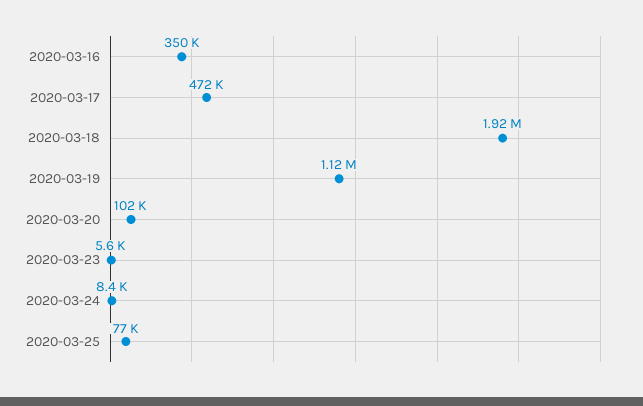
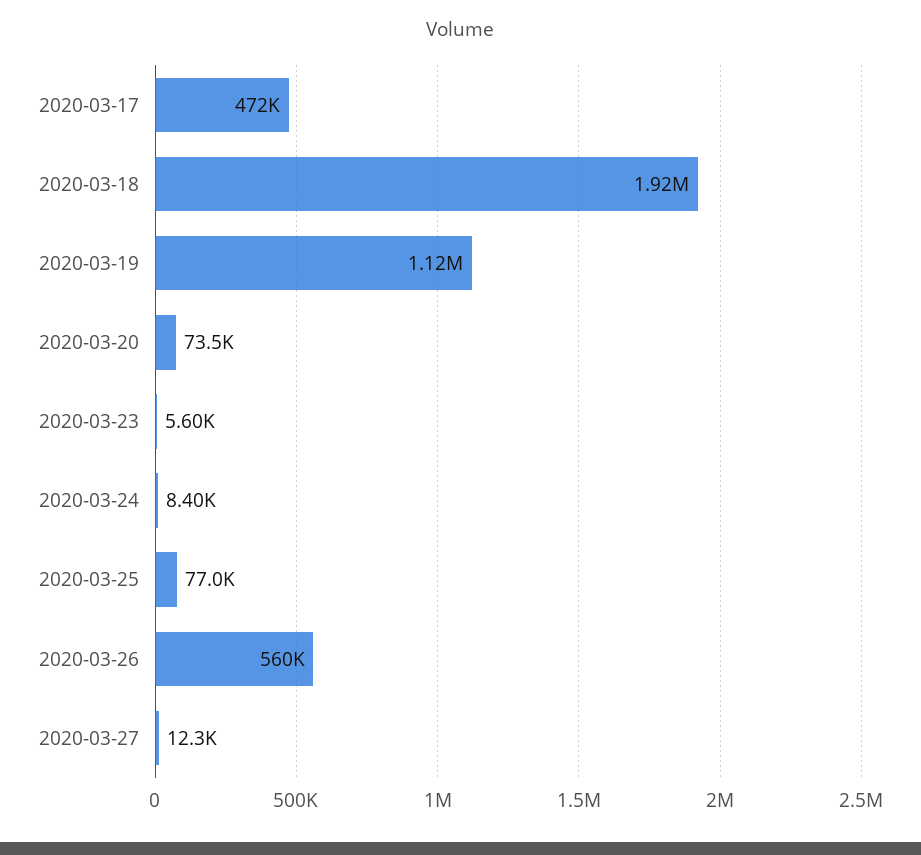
2020-03-16: 350000 -> none
2020-03-20: 102000 -> 73500
2020-03-26: none -> 560000
2020-03-27: none -> 12300

